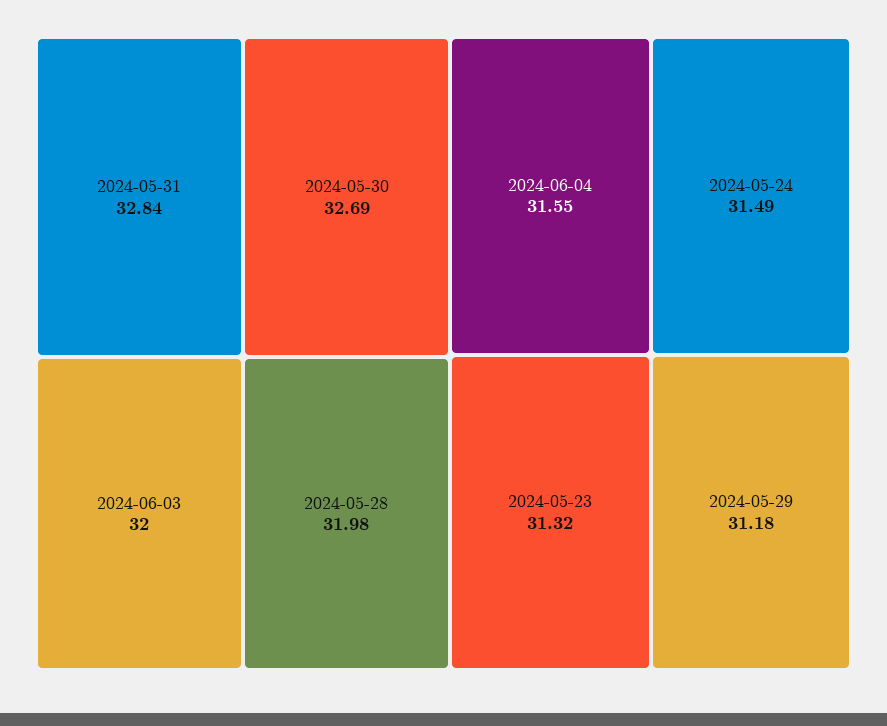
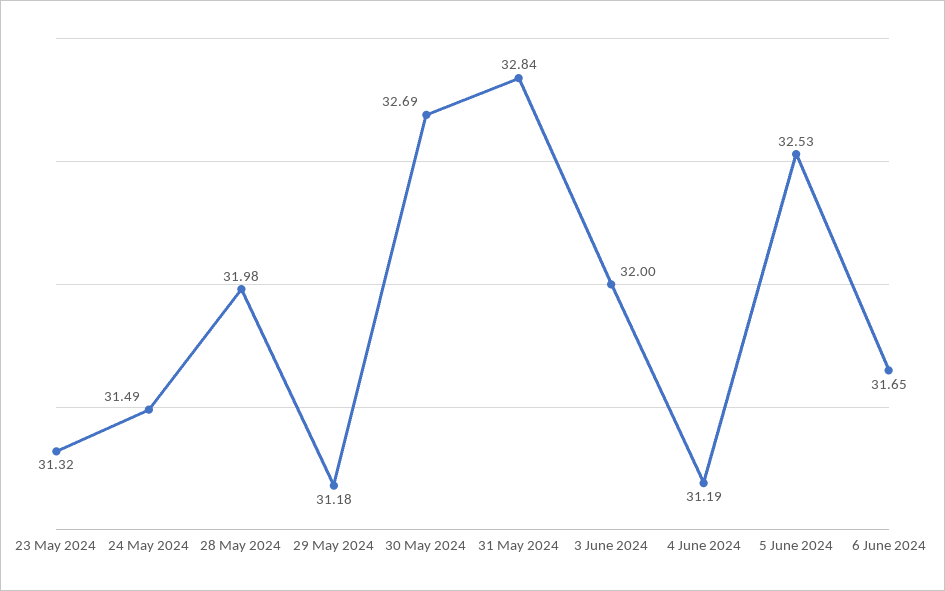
2024-06-04: 31.55 -> 31.19
5 June 2024: none -> 32.53
6 June 2024: none -> 31.65

